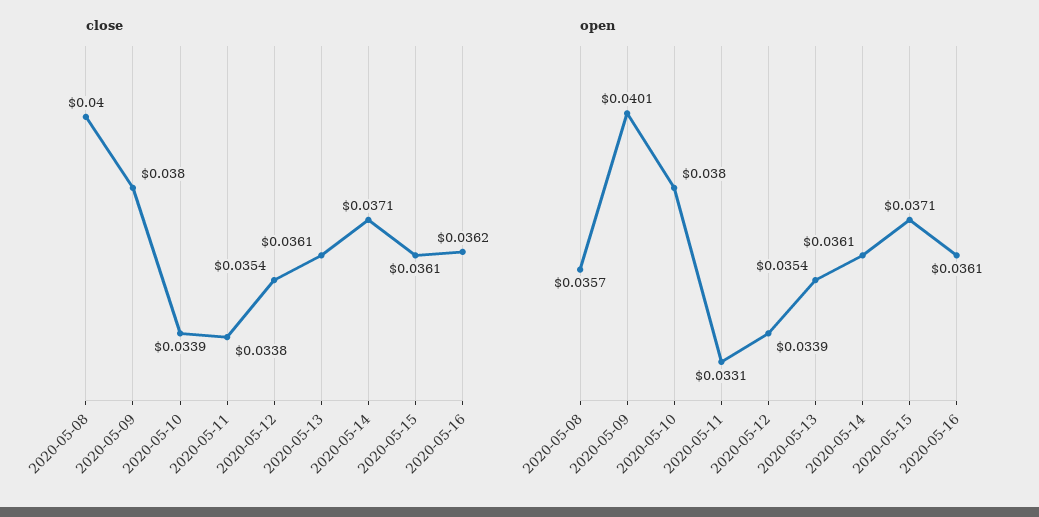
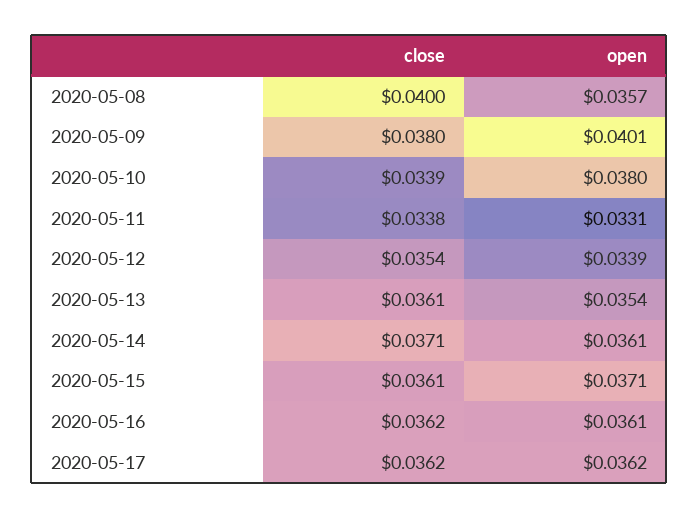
close, 2020-05-17: none -> 0.0362
open, 2020-05-17: none -> 0.0362

